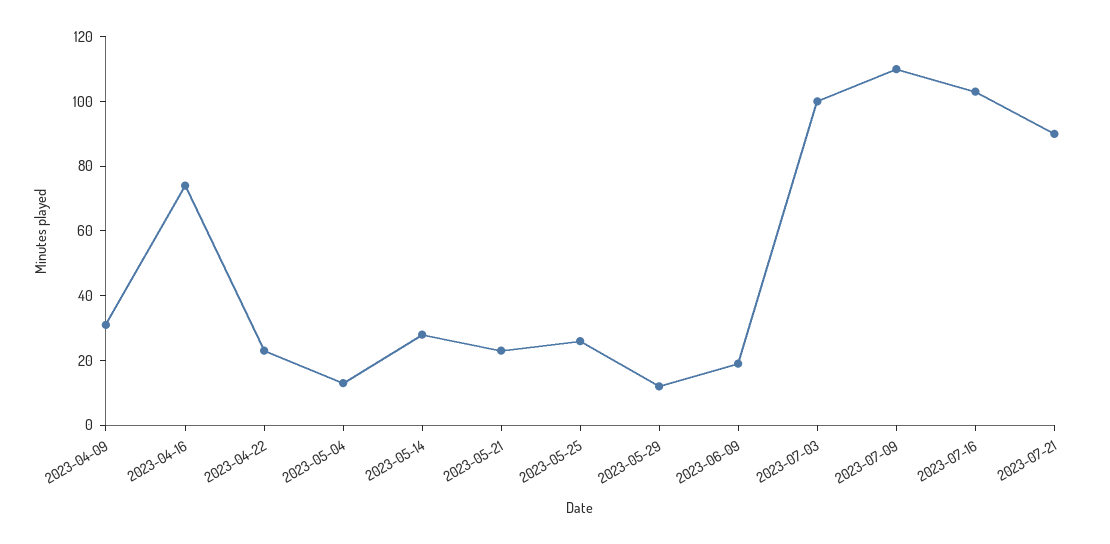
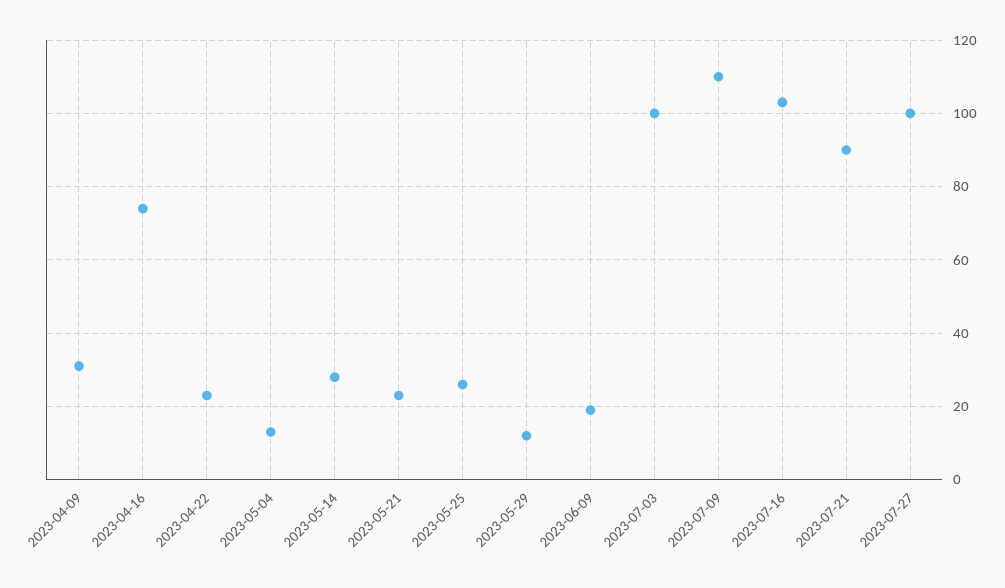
2023-07-27: none -> 100

